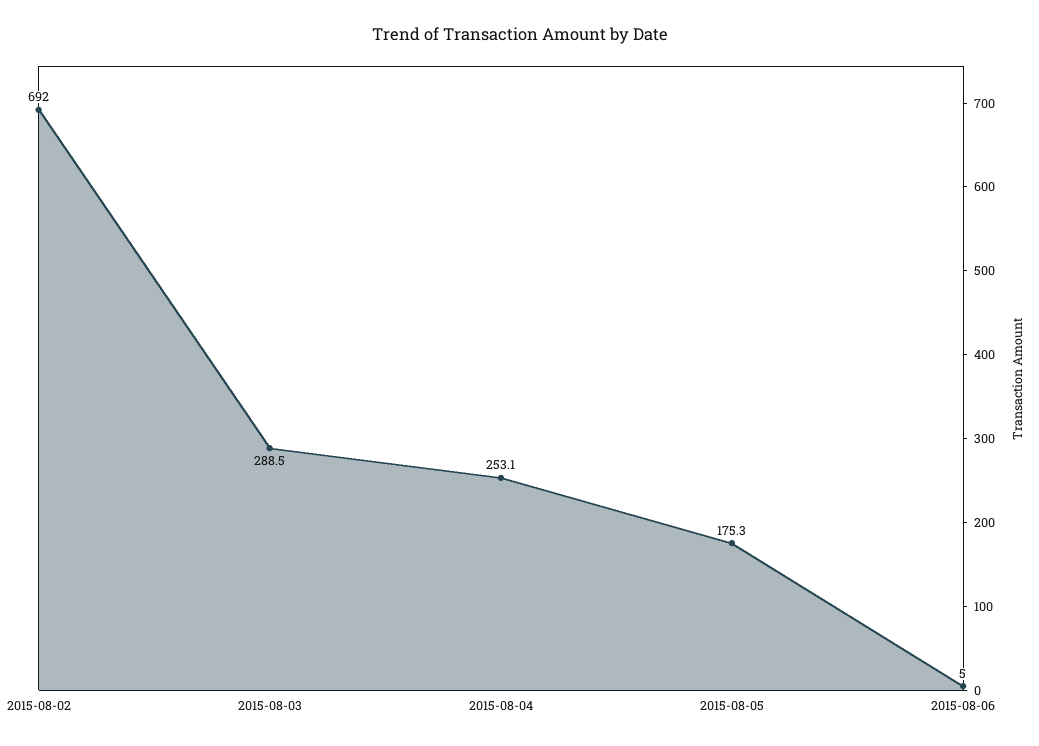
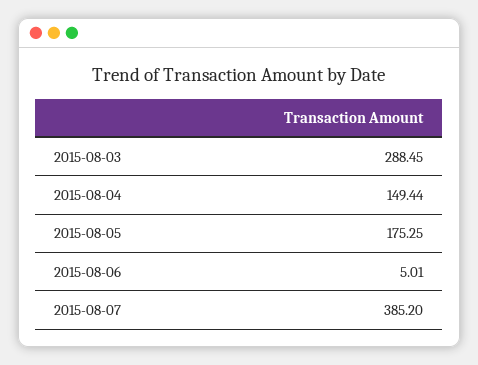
2015-08-02: 692 -> none
2015-08-04: 253.1 -> 149.44
2015-08-07: none -> 385.2

